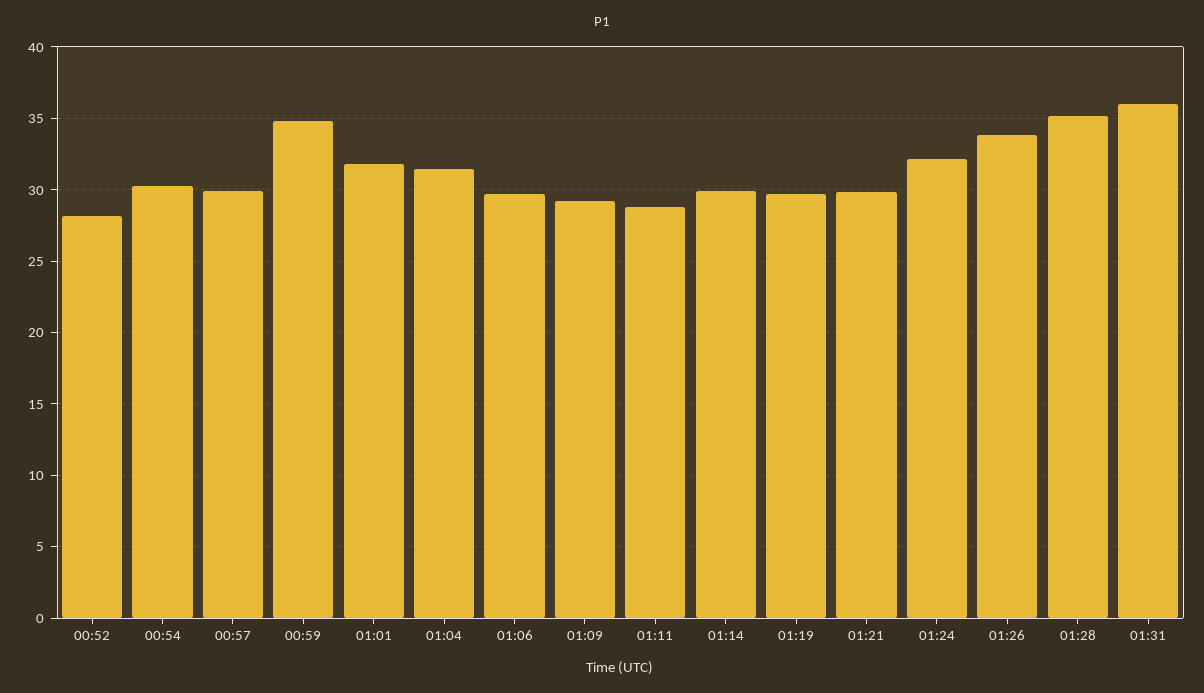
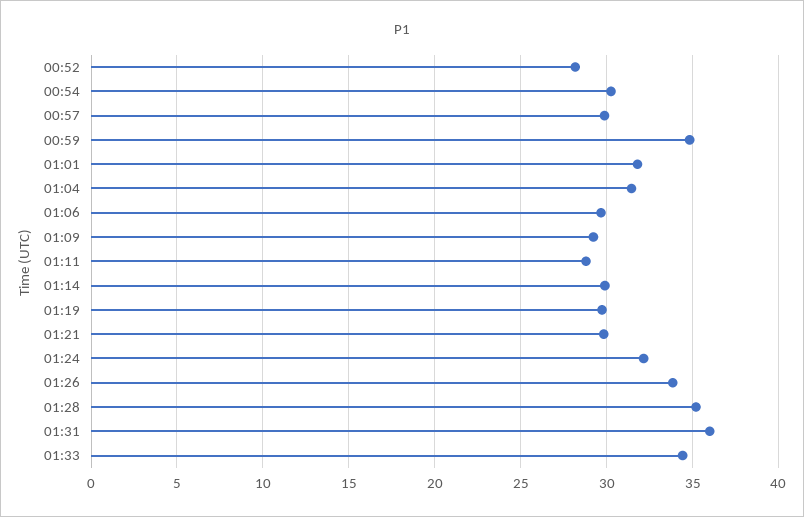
01:33: none -> 34.5

